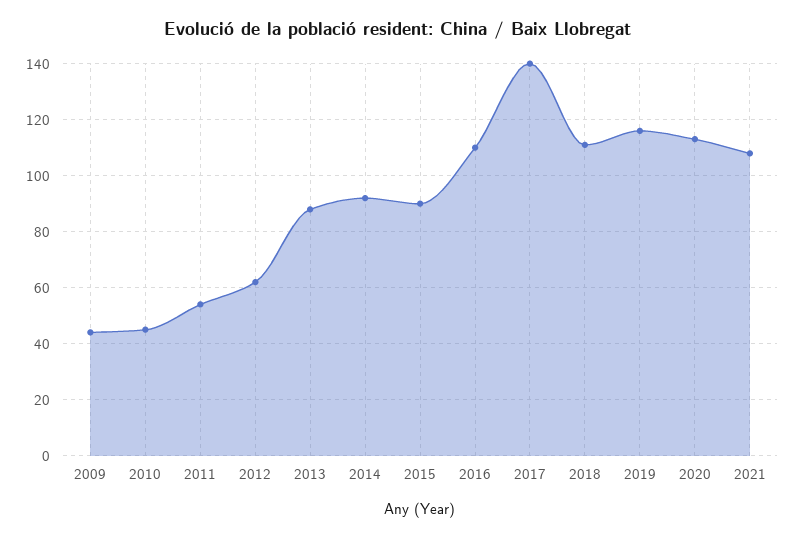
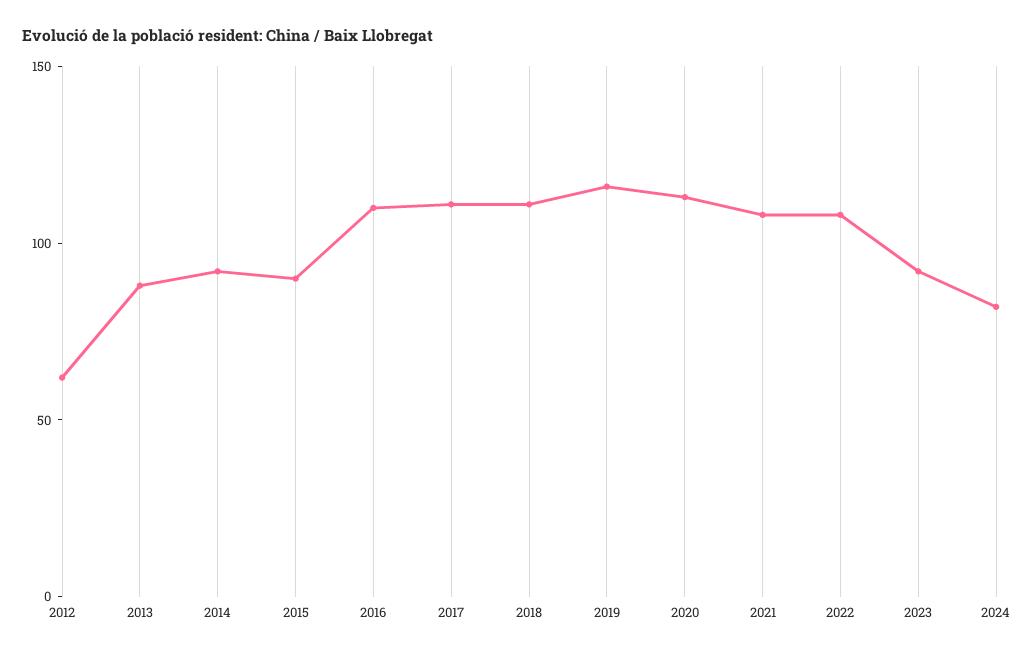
2009: 45 -> none
2010: 45 -> none
2011: 55 -> none
2017: 140 -> 110
2022: none -> 110
2023: none -> 90
2024: none -> 80

